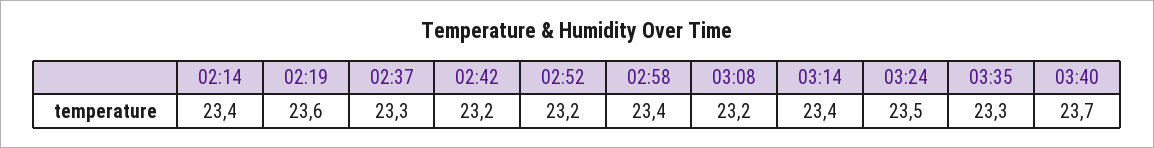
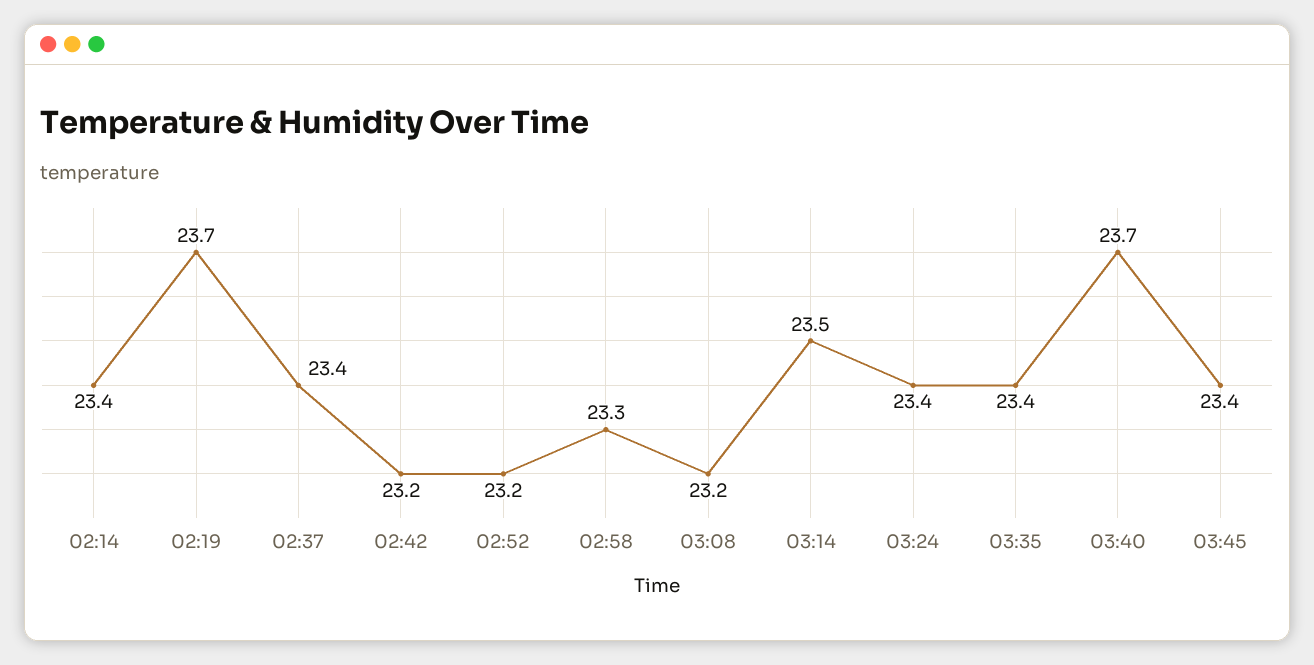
02:19: 23.6 -> 23.7
02:37: 23.3 -> 23.4
02:58: 23.4 -> 23.3
03:14: 23.4 -> 23.5
03:24: 23.5 -> 23.4
03:35: 23.3 -> 23.4
03:45: none -> 23.4

